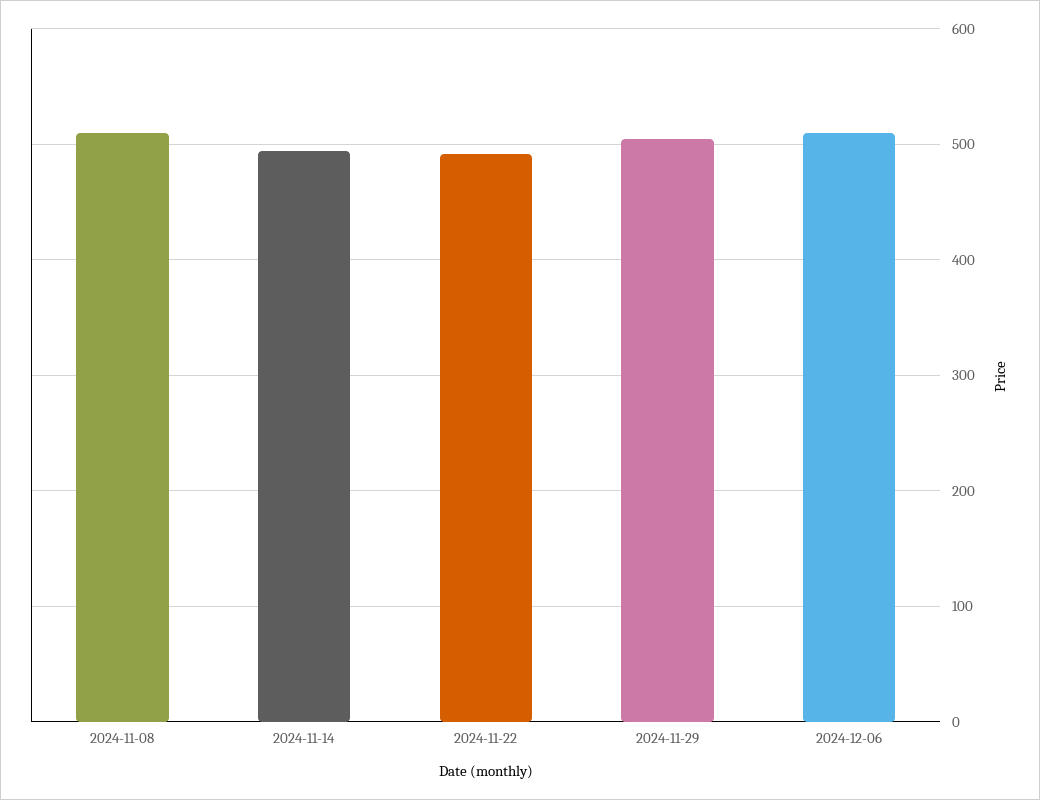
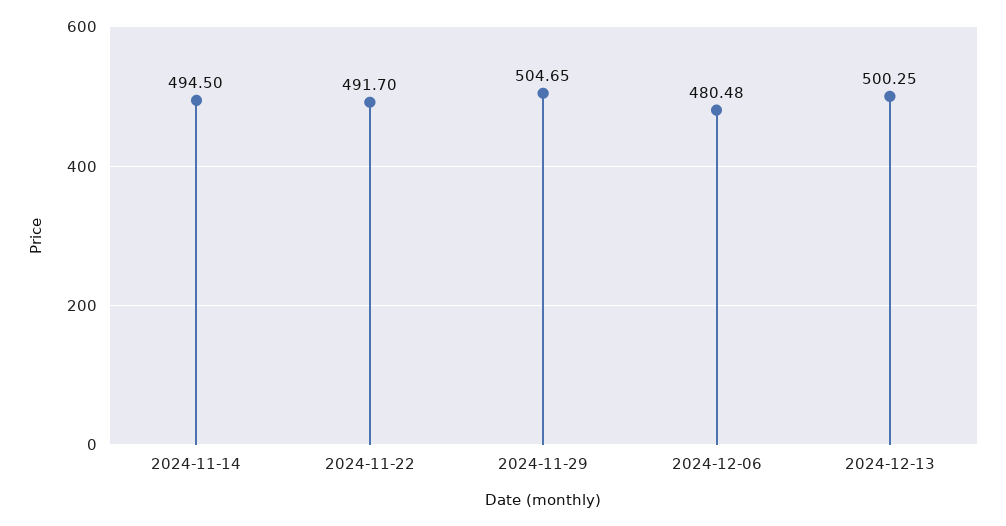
2024-11-08: 510 -> none
2024-12-06: 510 -> 480.48
2024-12-13: none -> 500.25

